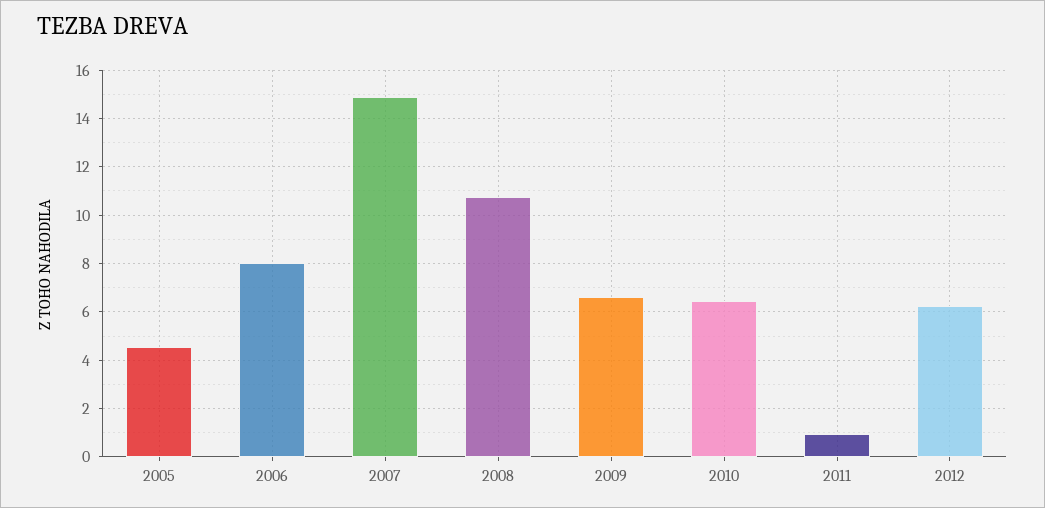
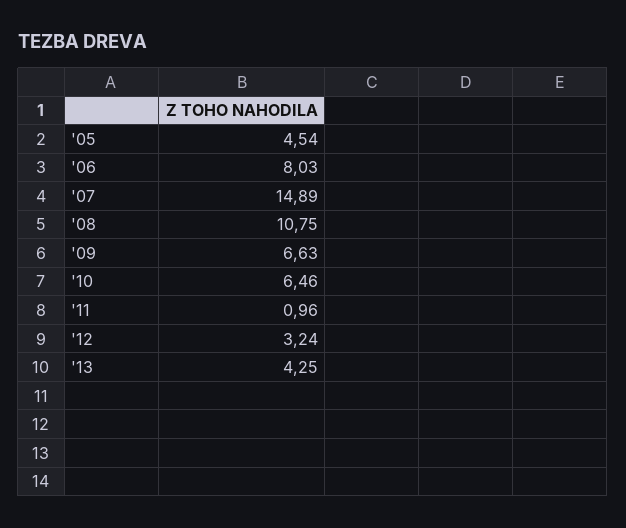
2012: 6.25 -> 3.24
'13: none -> 4.25

